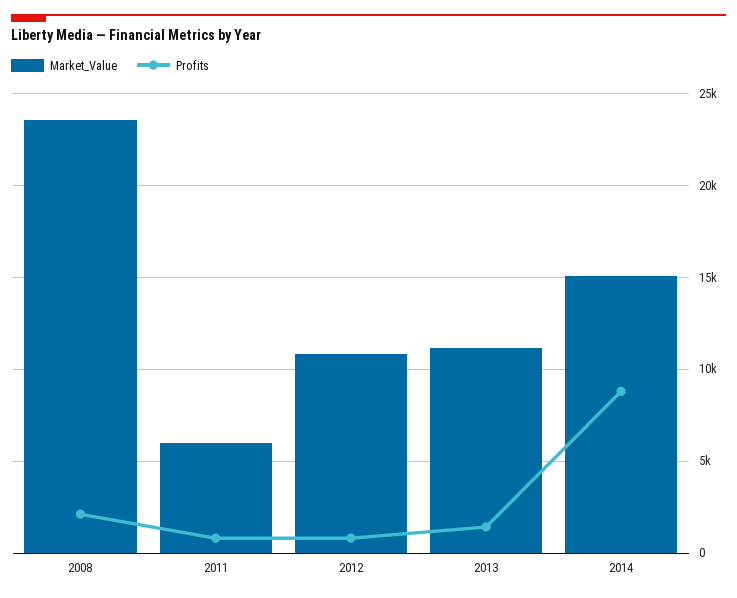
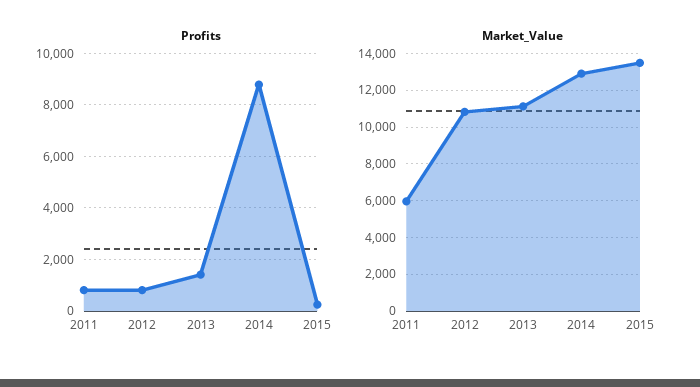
Market_Value, 2008: 23500 -> none
Profits, 2008: 2000 -> none
Market_Value, 2014: 15000 -> 13000
Profits, 2015: none -> 250
Market_Value, 2015: none -> 13500

